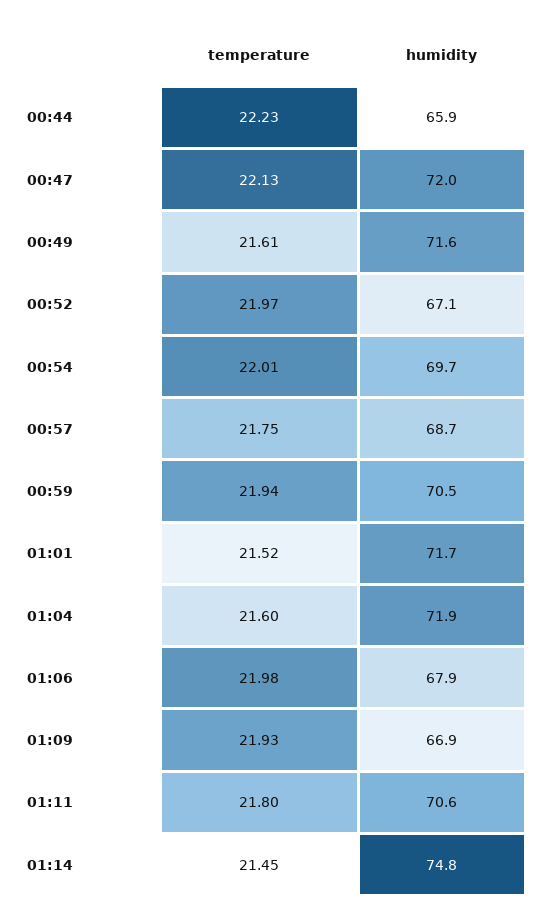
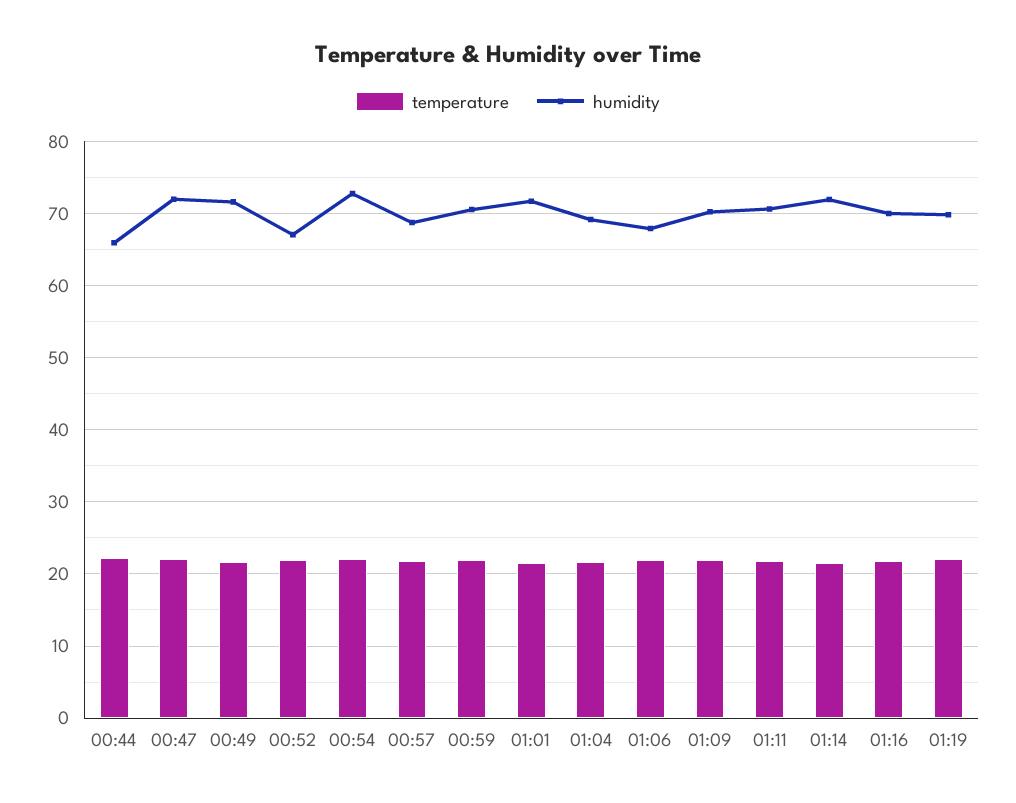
humidity, 00:54: 69.7 -> 73
humidity, 01:04: 71.9 -> 69
humidity, 01:09: 66.9 -> 70
humidity, 01:14: 74.8 -> 72
temperature, 01:16: none -> 22
humidity, 01:16: none -> 70
temperature, 01:19: none -> 22
humidity, 01:19: none -> 70

